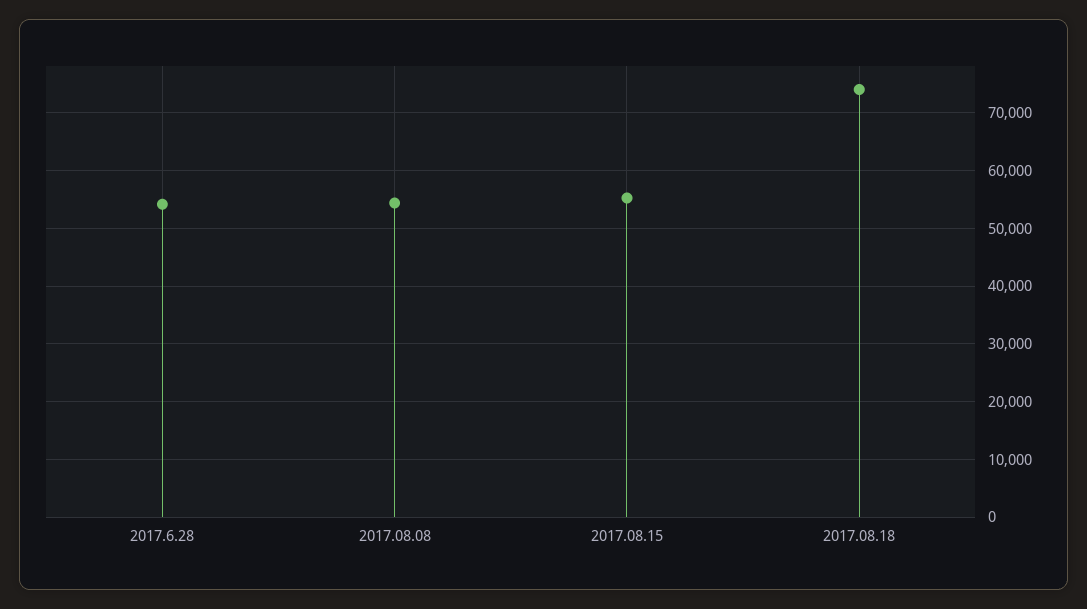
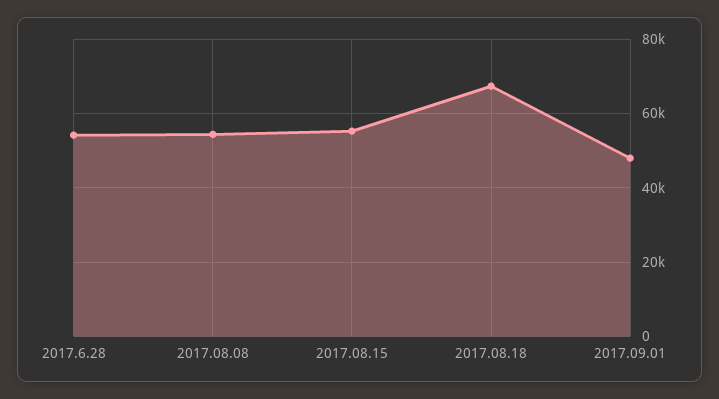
2017.08.18: 74000 -> 68000
2017.09.01: none -> 48000

